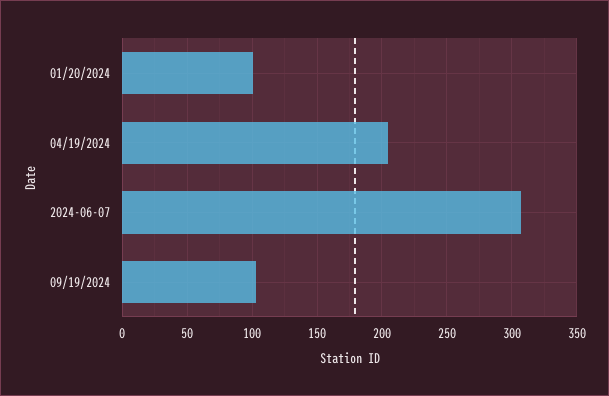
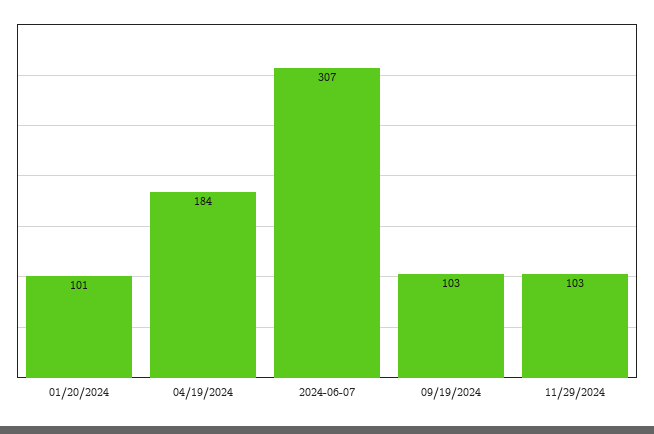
04/19/2024: 205 -> 184
11/29/2024: none -> 103

